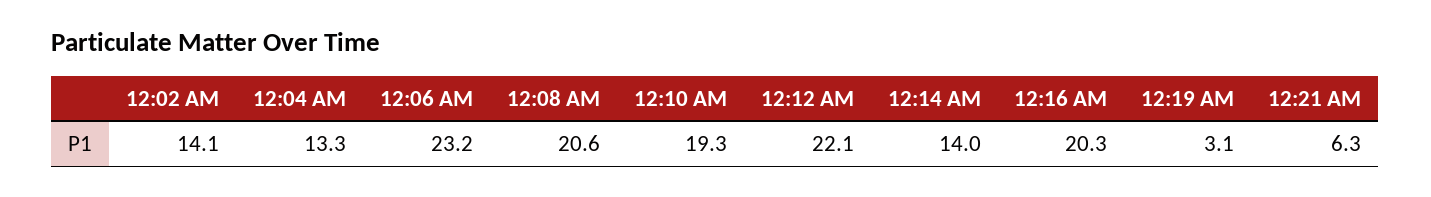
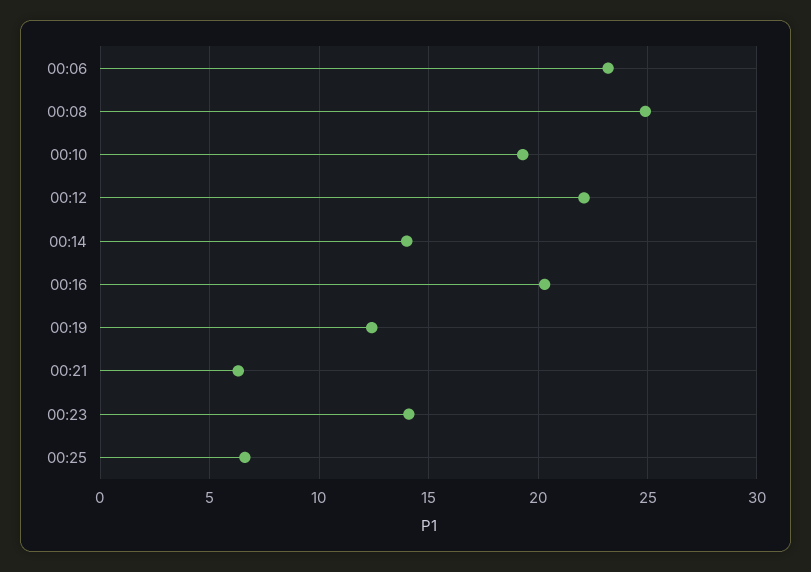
12:02 AM: 14.1 -> none
12:04 AM: 13.3 -> none
12:08 AM: 20.6 -> 25
12:19 AM: 3.1 -> 12.5
00:23: none -> 14
00:25: none -> 6.5

